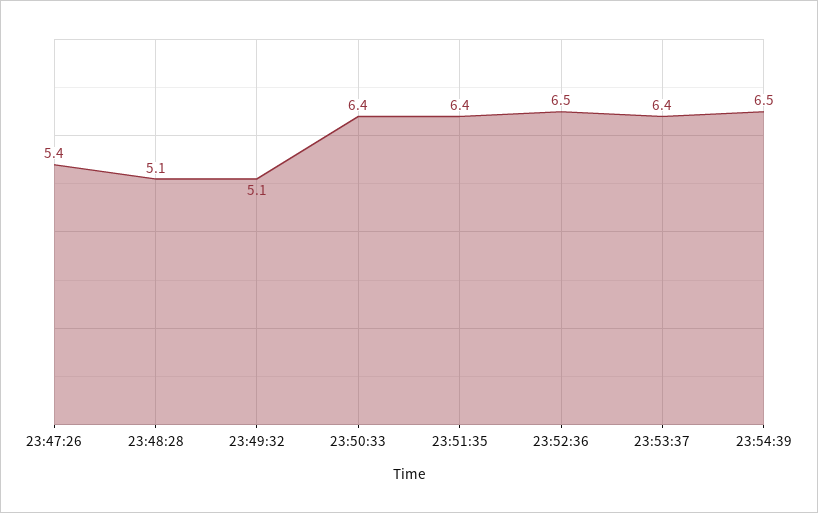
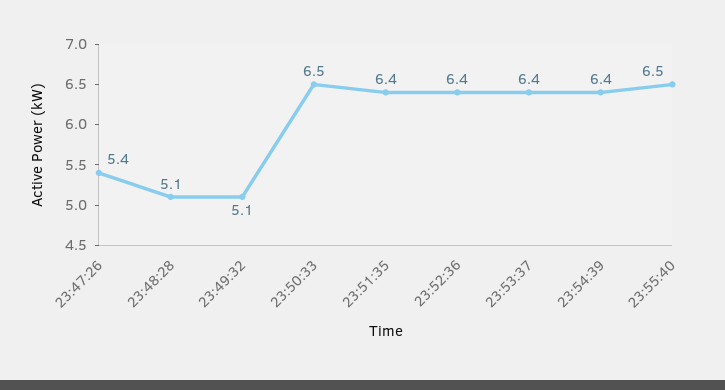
23:50:33: 6.4 -> 6.5
23:52:36: 6.5 -> 6.4
23:54:39: 6.5 -> 6.4
23:55:40: none -> 6.5

